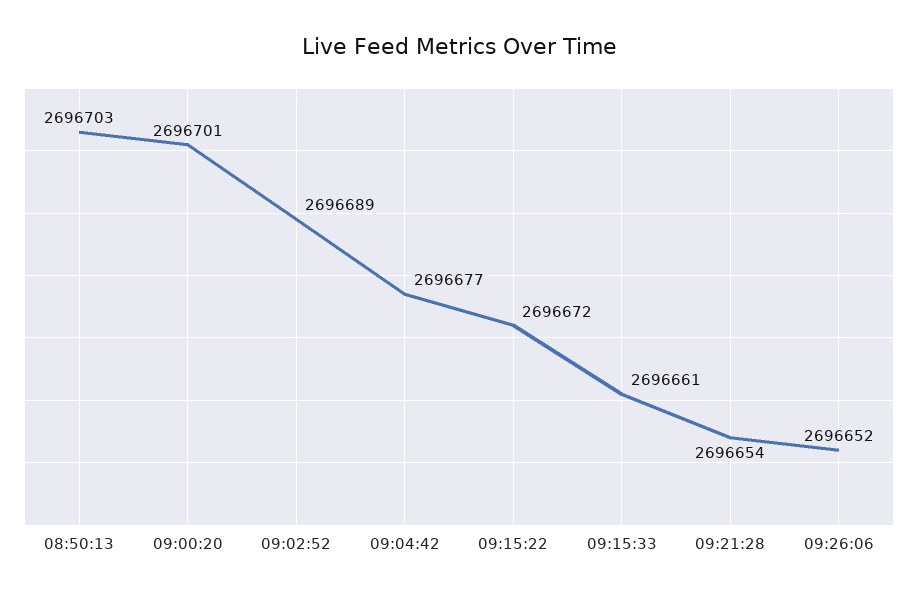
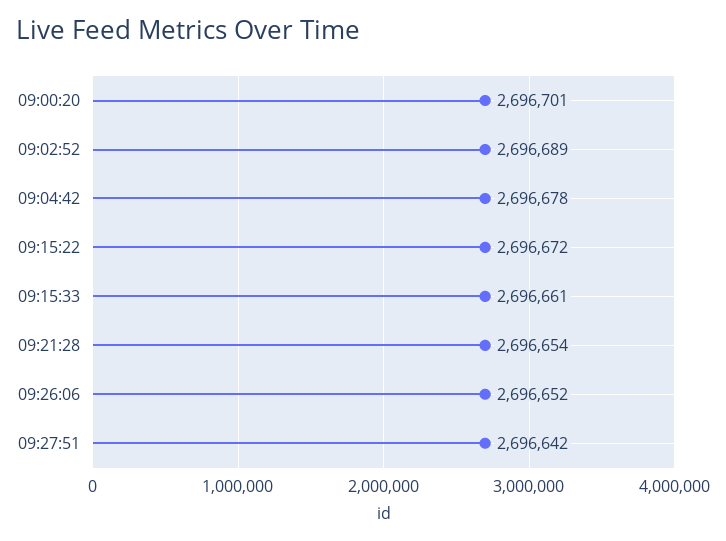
08:50:13: 2696703 -> none
09:04:42: 2696677 -> 2696678
09:27:51: none -> 2696642

